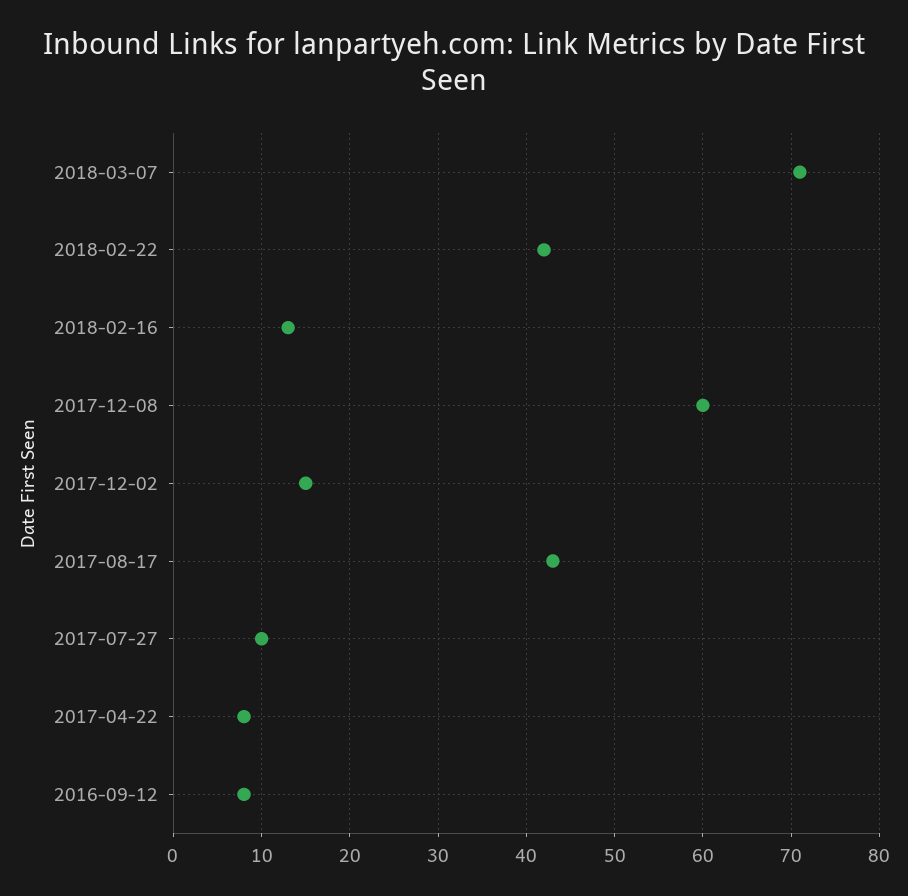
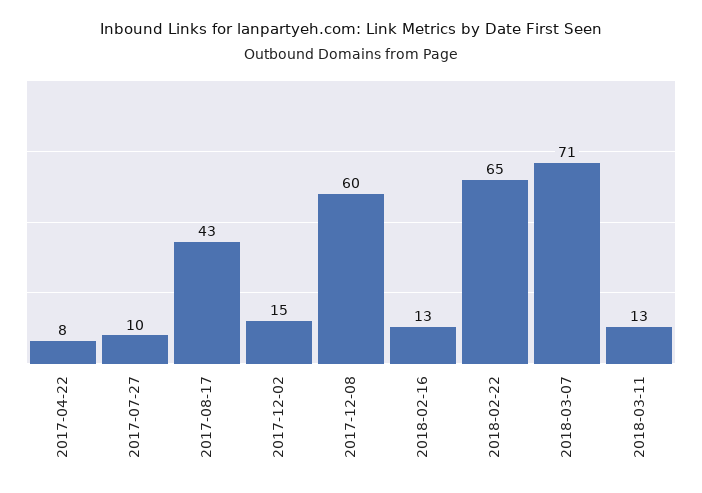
2018-02-22: 42 -> 65
2016-09-12: 8 -> none
2018-03-11: none -> 13

